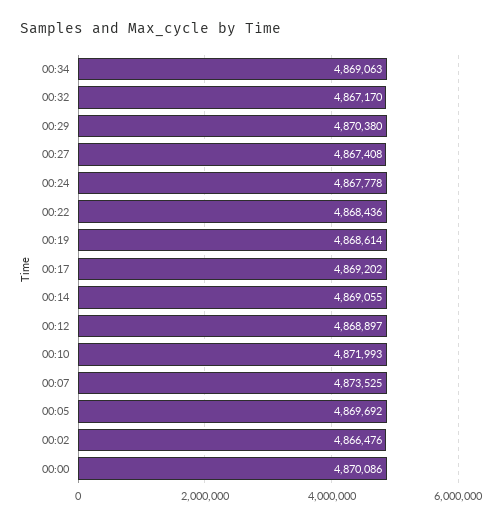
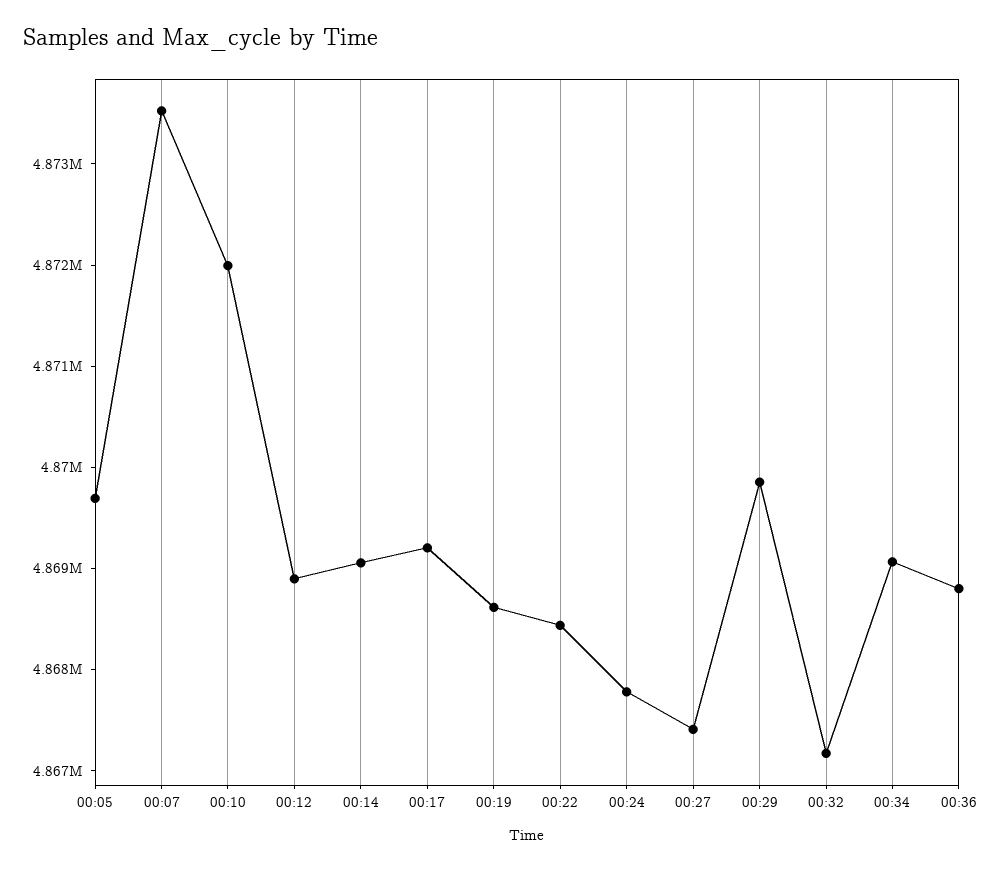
00:29: 4870380 -> 4869800
00:02: 4866476 -> none
00:00: 4870086 -> none
00:36: none -> 4868800

